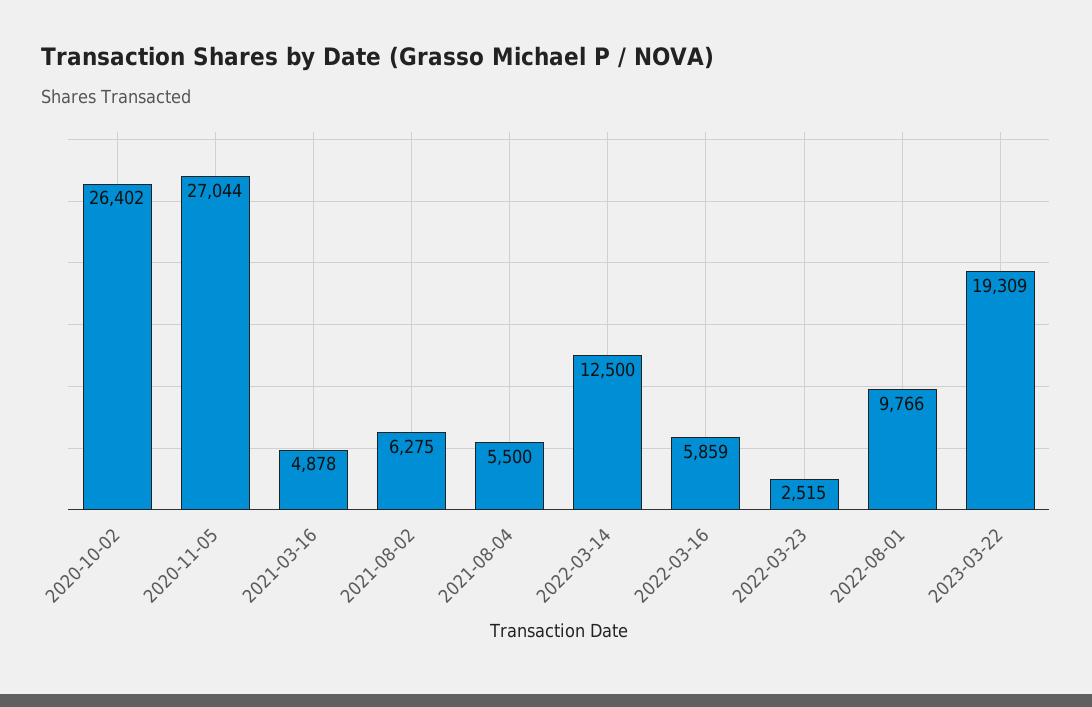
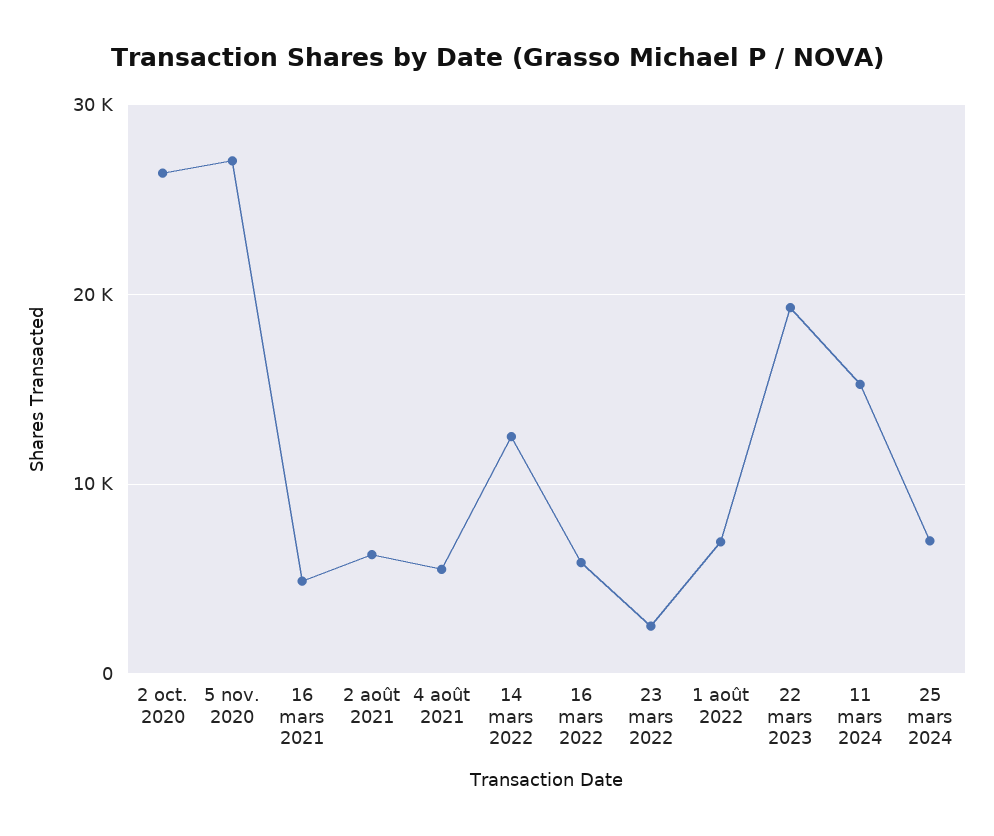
2022-08-01: 9766 -> 7000
11 mars 2024: none -> 15000
25 mars 2024: none -> 7000

